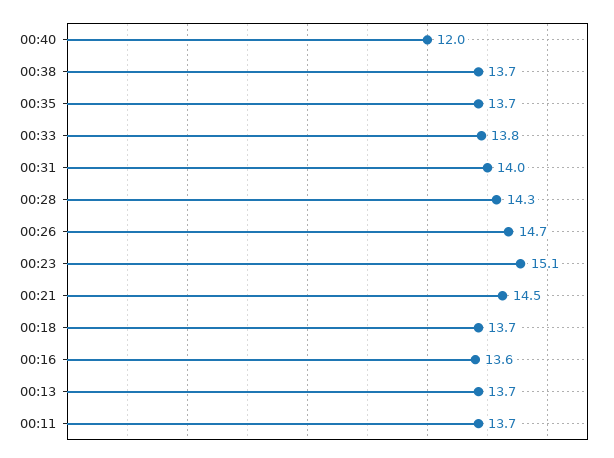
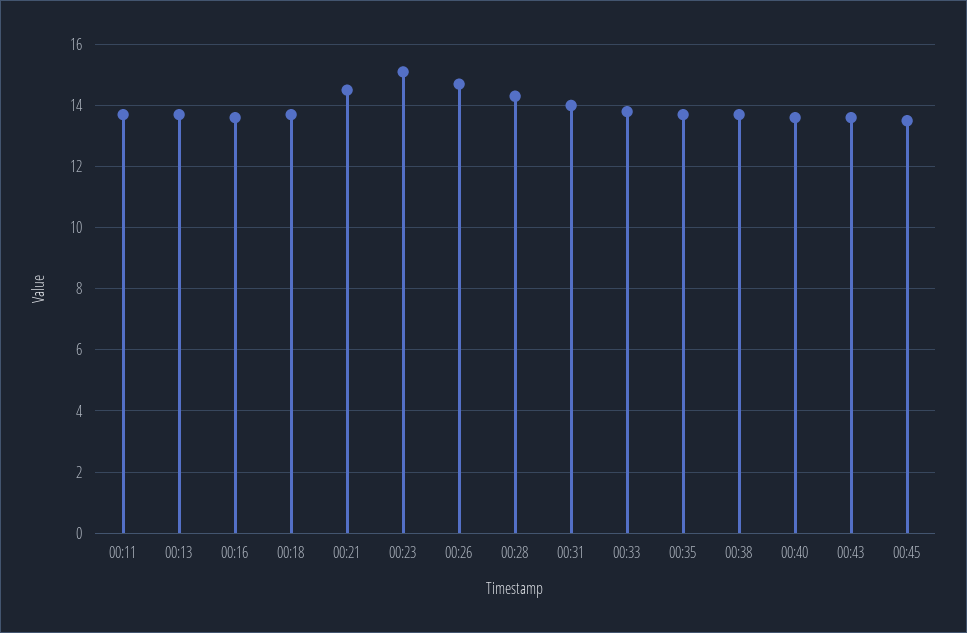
00:40: 12 -> 13.5
00:43: none -> 13.5
00:45: none -> 13.5

